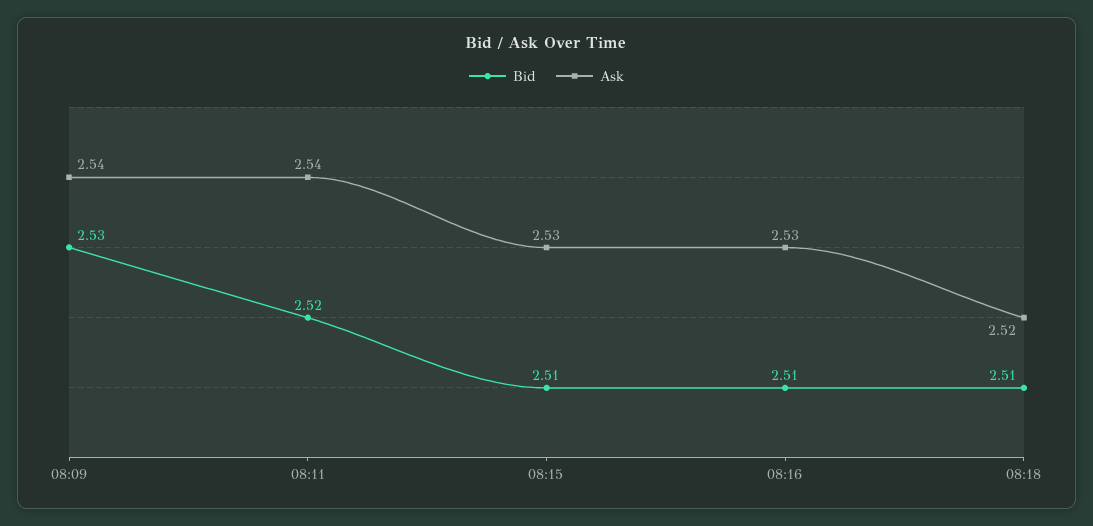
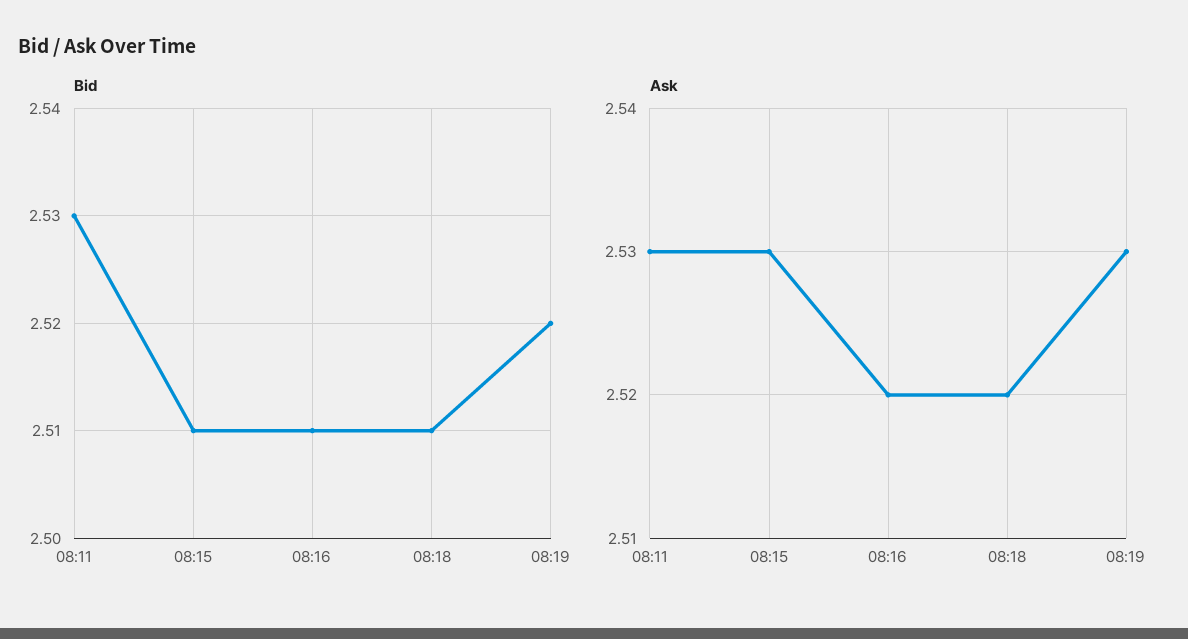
Bid, 08:09: 2.53 -> none
Ask, 08:09: 2.54 -> none
Bid, 08:11: 2.52 -> 2.53
Ask, 08:11: 2.54 -> 2.53
Ask, 08:16: 2.53 -> 2.52
Bid, 08:19: none -> 2.52
Ask, 08:19: none -> 2.53

